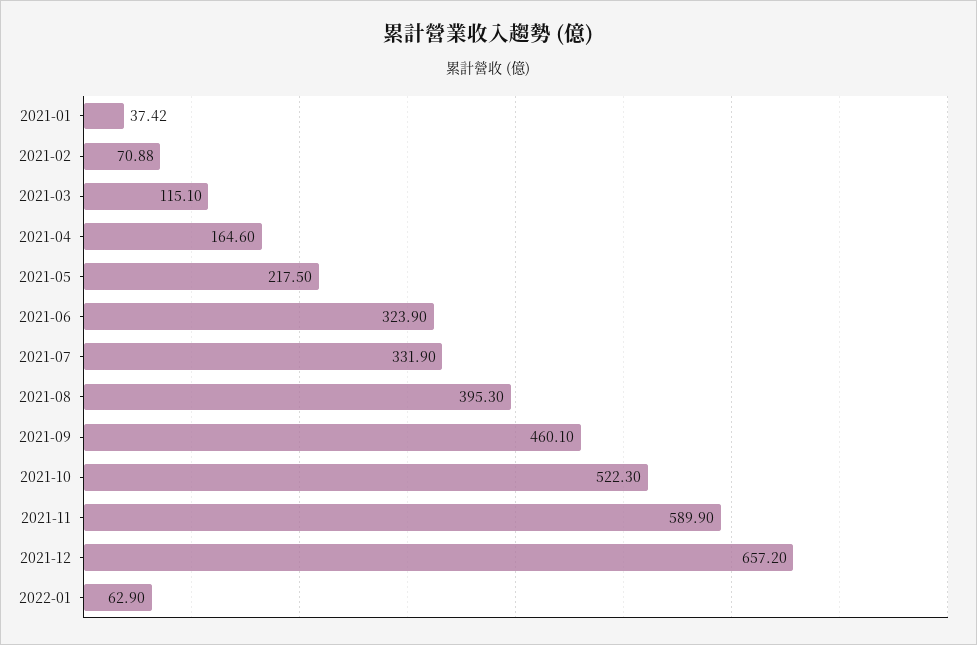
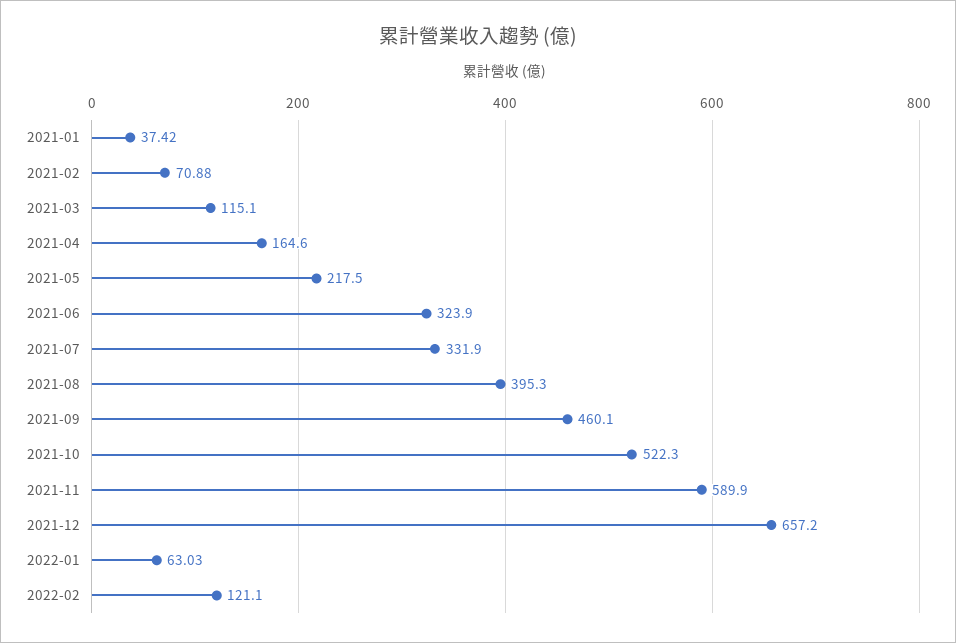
2022-01: 62.9 -> 63.03
2022-02: none -> 121.1

